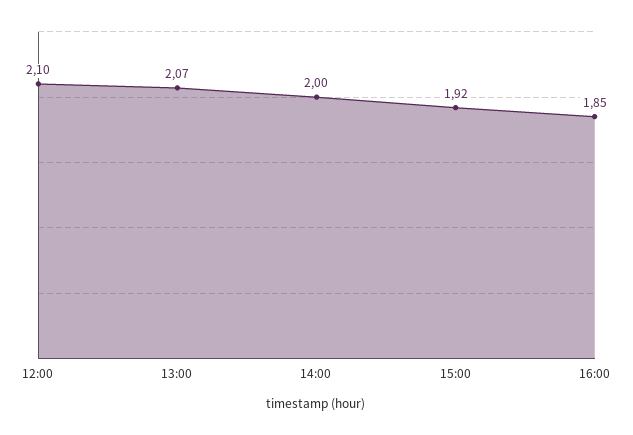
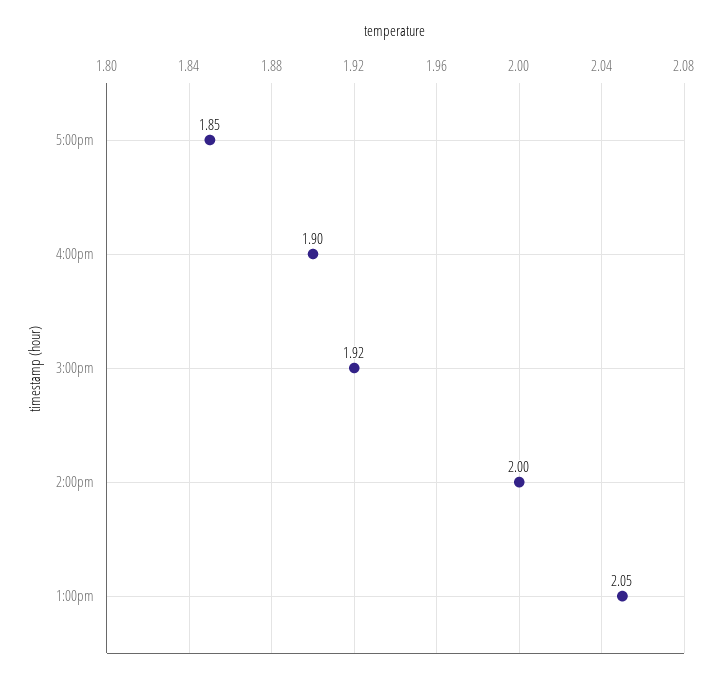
12:00: 2.1 -> none
13:00: 2.07 -> 2.05
16:00: 1.85 -> 1.9
5:00pm: none -> 1.85

